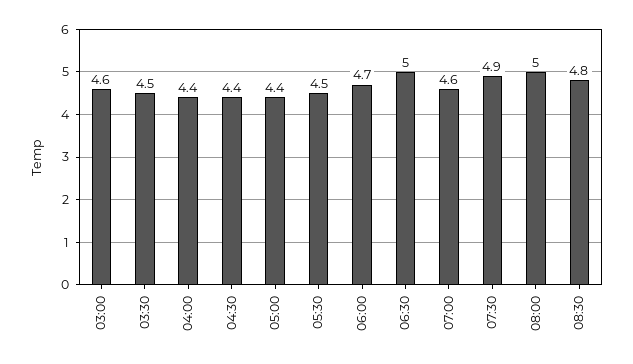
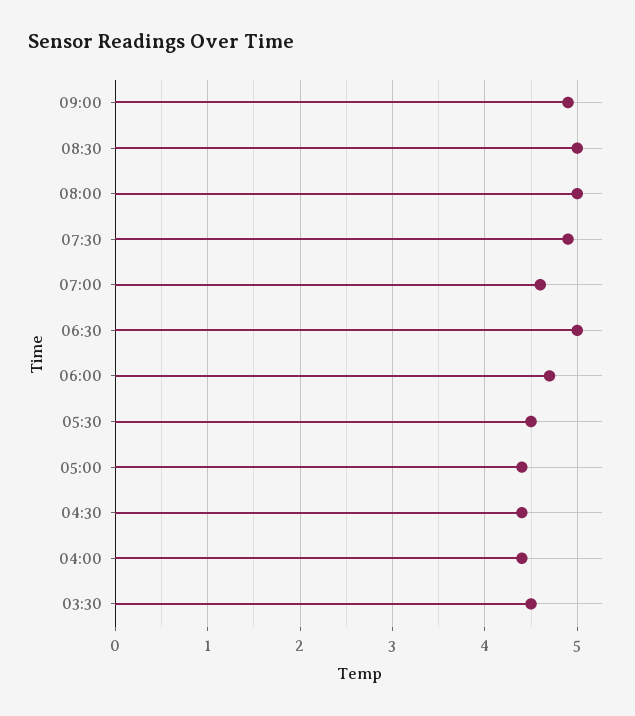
03:00: 4.6 -> none
08:30: 4.8 -> 5
09:00: none -> 4.9

